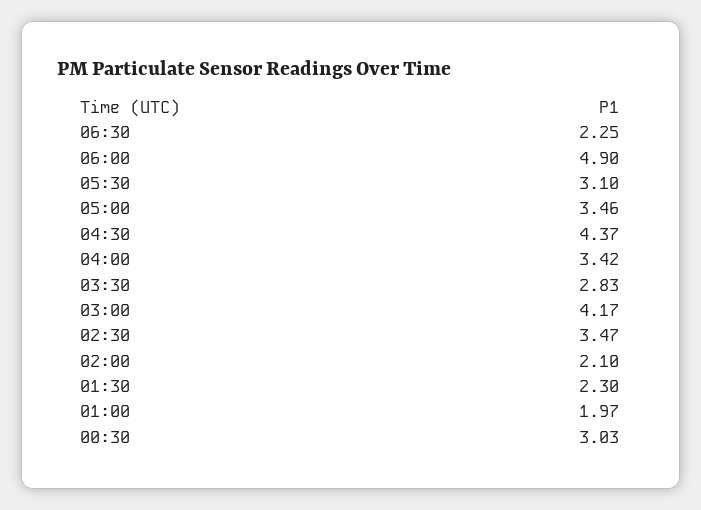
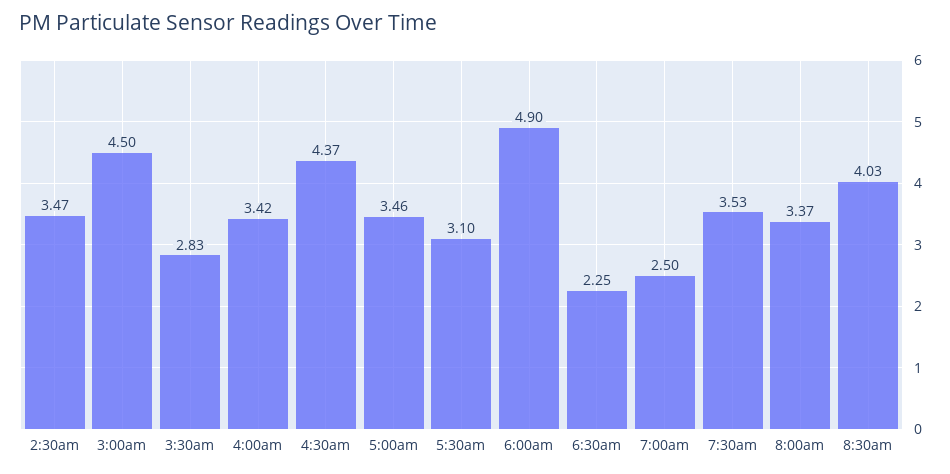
03:00: 4.17 -> 4.5
02:00: 2.1 -> none
01:30: 2.3 -> none
01:00: 1.97 -> none
00:30: 3.03 -> none
7:00am: none -> 2.5
7:30am: none -> 3.53
8:00am: none -> 3.37
8:30am: none -> 4.03

